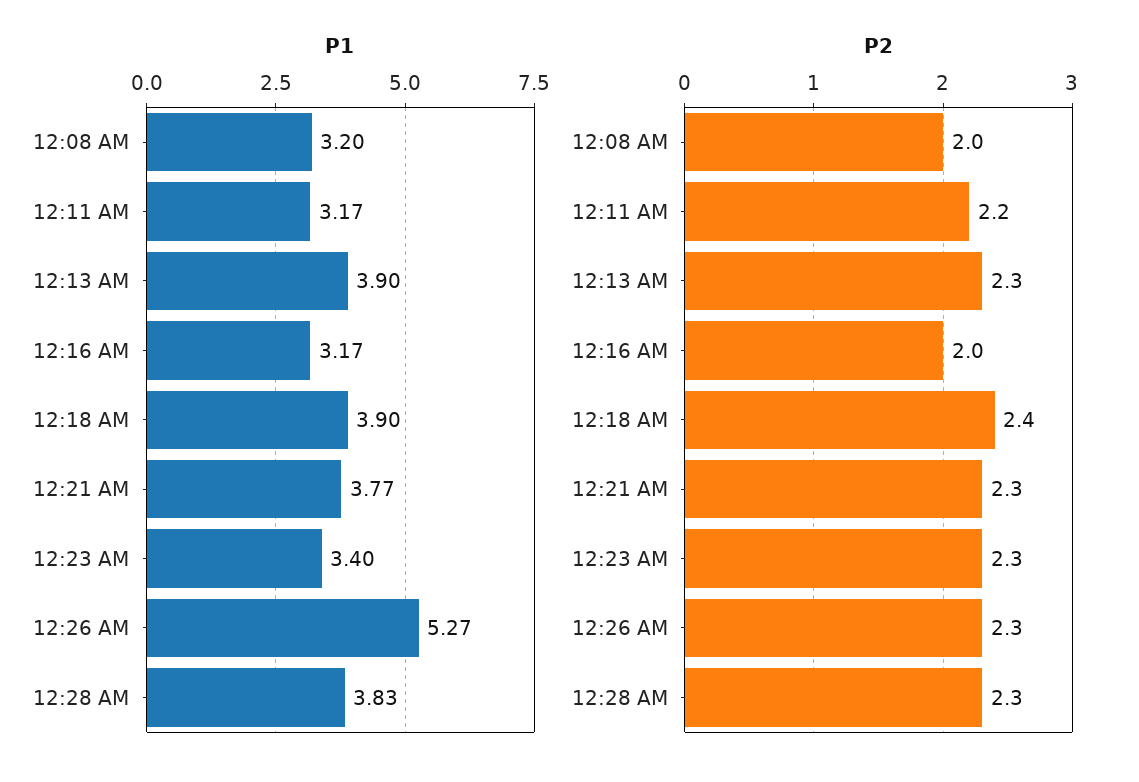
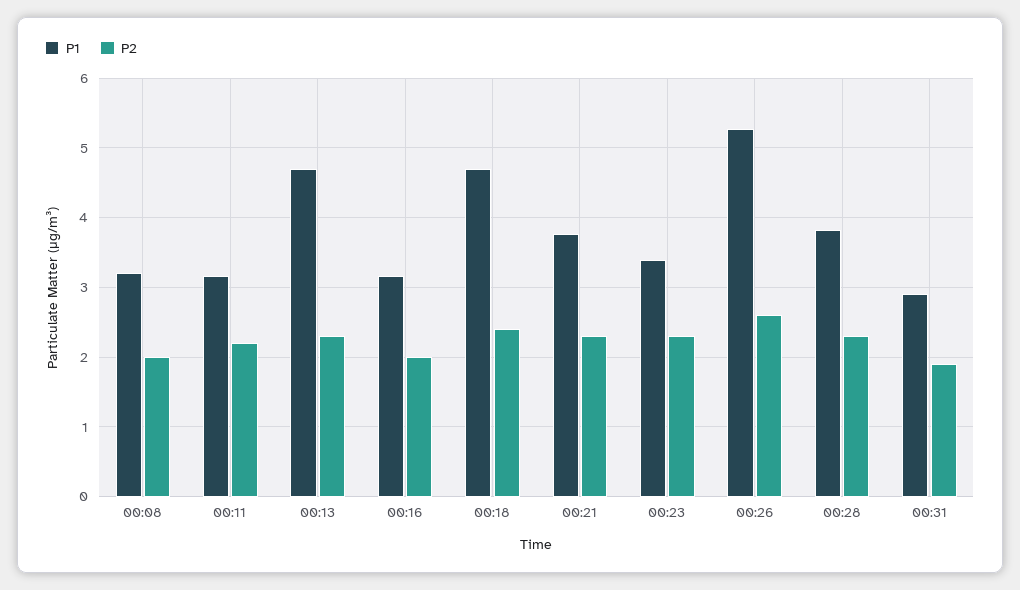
P1, 12:13 AM: 3.9 -> 4.7
P1, 12:18 AM: 3.9 -> 4.7
P2, 12:26 AM: 2.3 -> 2.6
P1, 00:31: none -> 2.9
P2, 00:31: none -> 1.9

